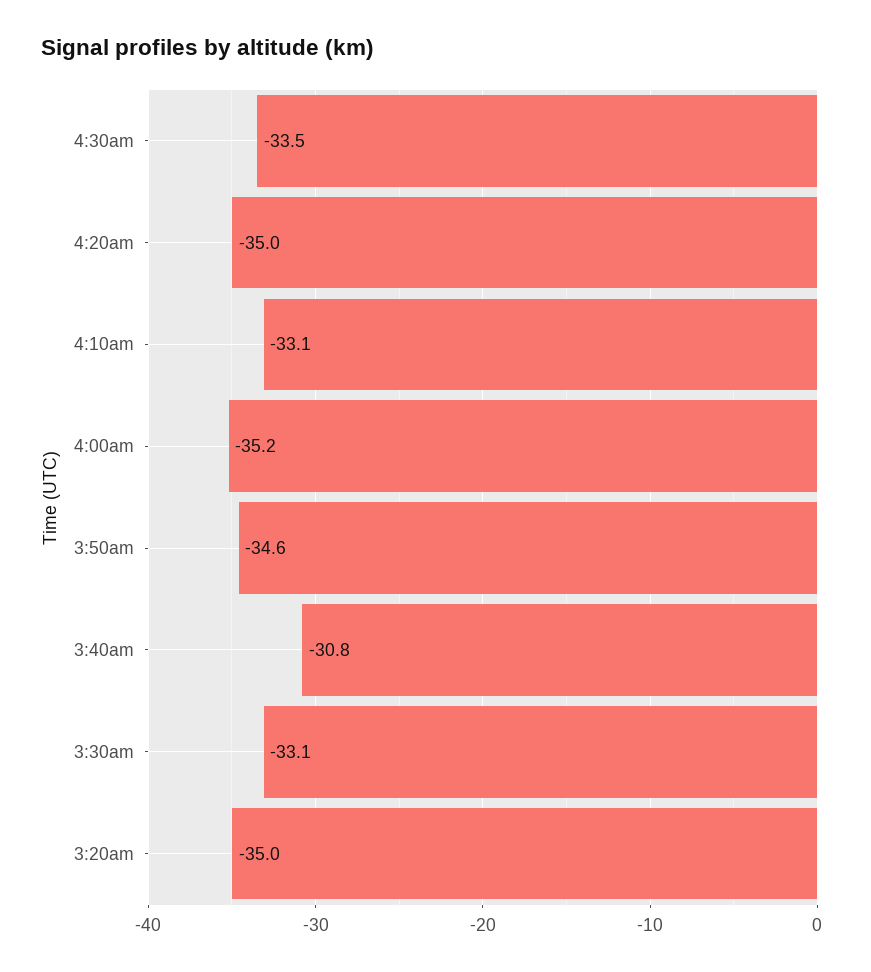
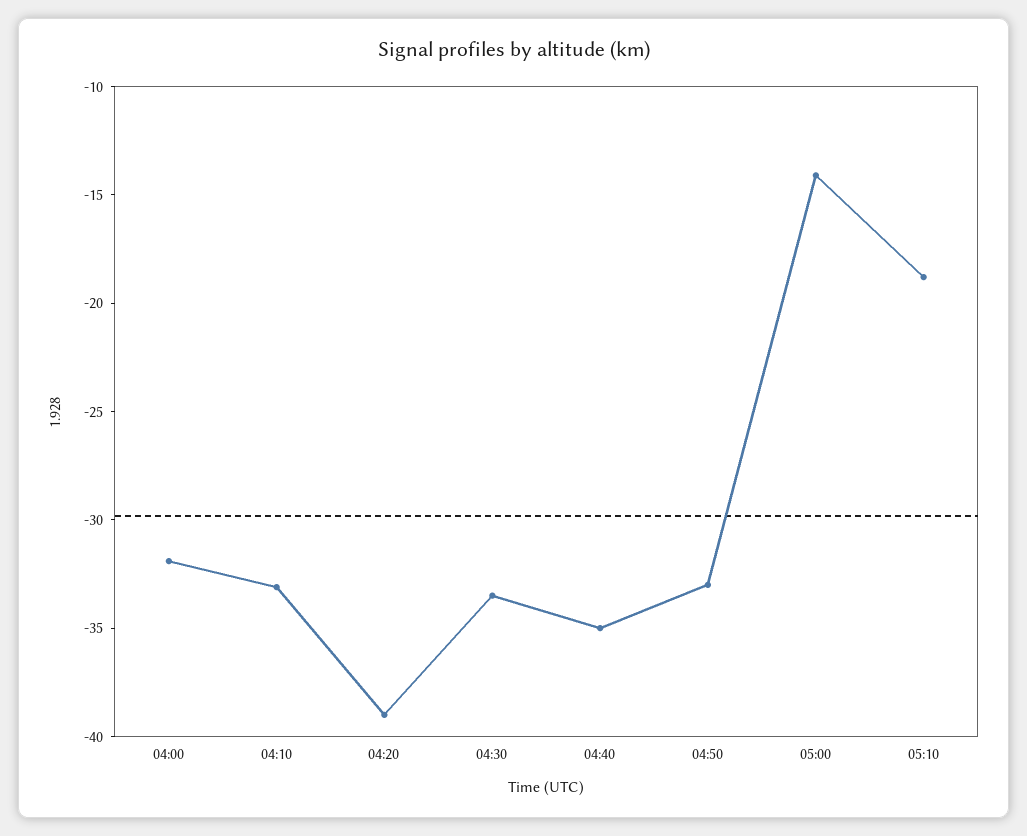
4:20am: -35 -> -39
4:00am: -35.2 -> -32
3:50am: -34.6 -> none
3:40am: -30.8 -> none
3:30am: -33.1 -> none
3:20am: -35 -> none
04:40: none -> -35
04:50: none -> -33
05:00: none -> -14
05:10: none -> -19

